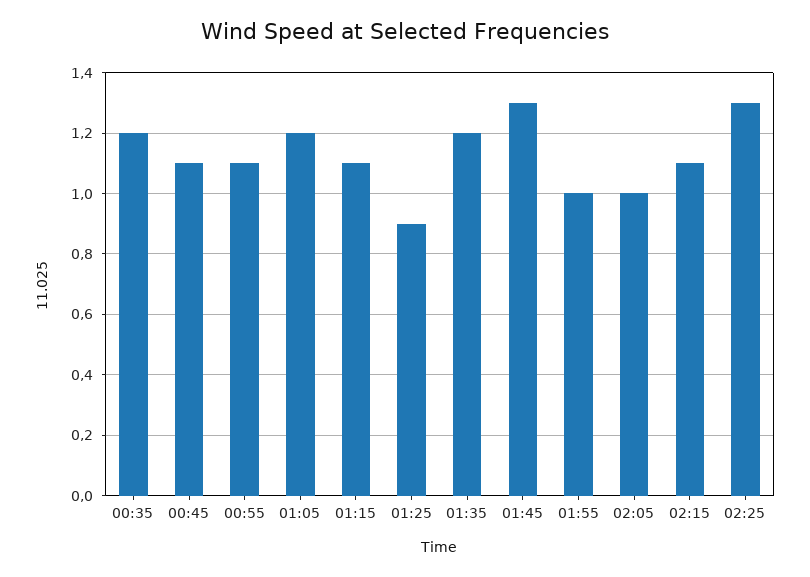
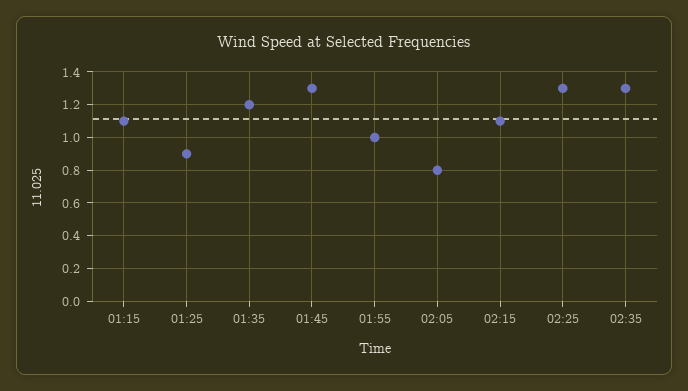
00:35: 1.2 -> none
00:45: 1.1 -> none
00:55: 1.1 -> none
01:05: 1.2 -> none
02:05: 1 -> 0.8
02:35: none -> 1.3

